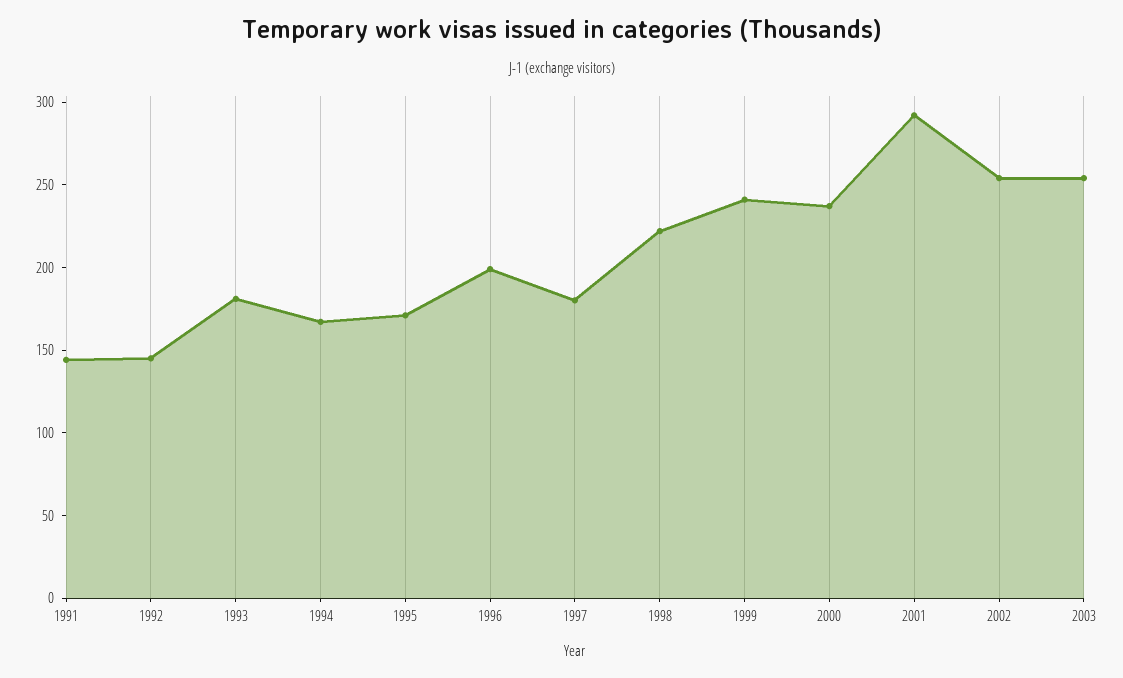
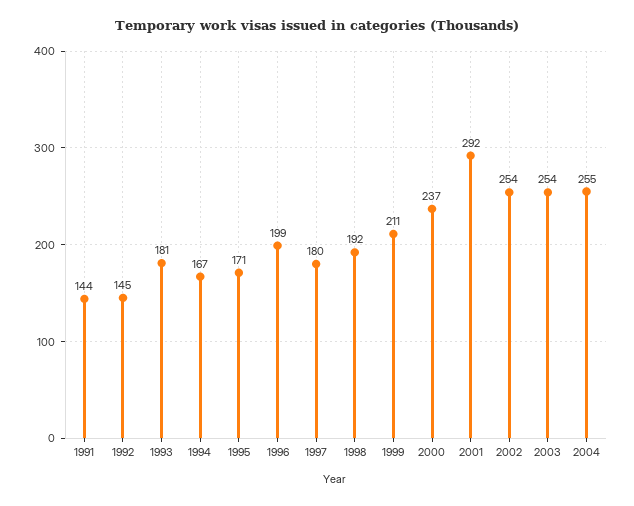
1998: 220 -> 192
1999: 240 -> 211
2004: none -> 255

